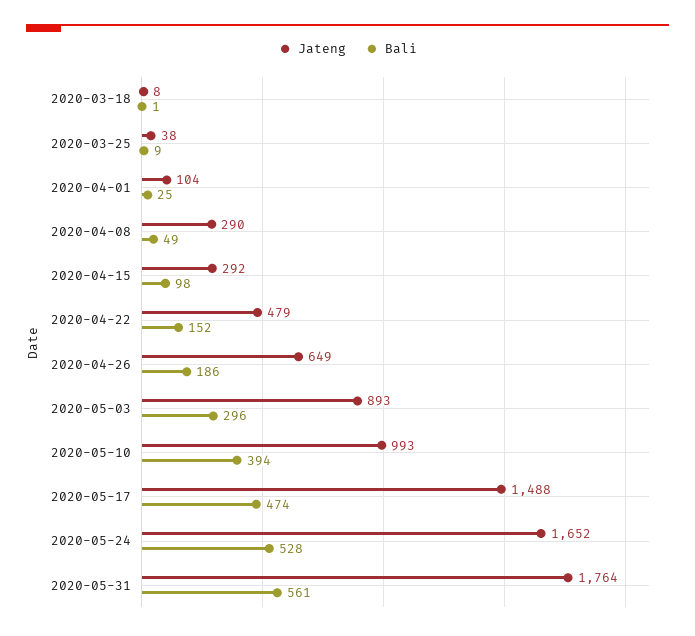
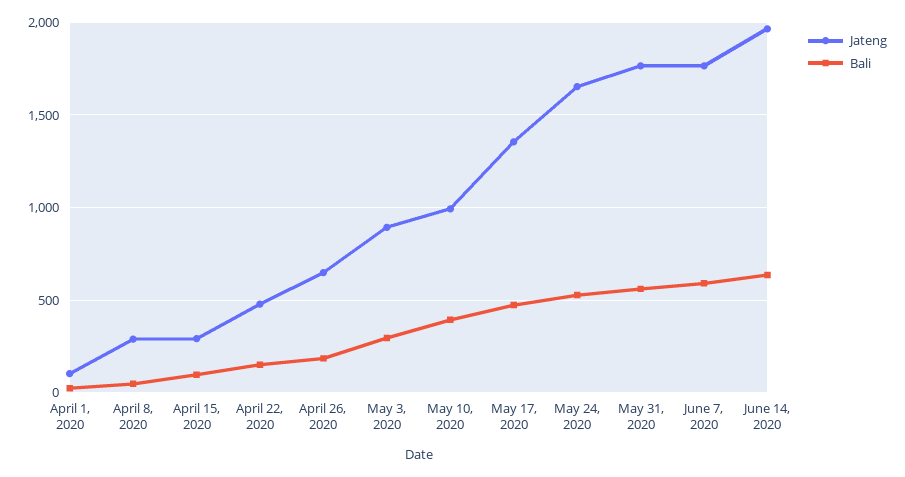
Jateng, 2020-03-18: 8 -> none
Bali, 2020-03-18: 1 -> none
Jateng, 2020-03-25: 38 -> none
Bali, 2020-03-25: 9 -> none
Jateng, 2020-05-17: 1488 -> 1350
Jateng, June 7, 2020: none -> 1750
Bali, June 7, 2020: none -> 600
Jateng, June 14, 2020: none -> 1950
Bali, June 14, 2020: none -> 650

